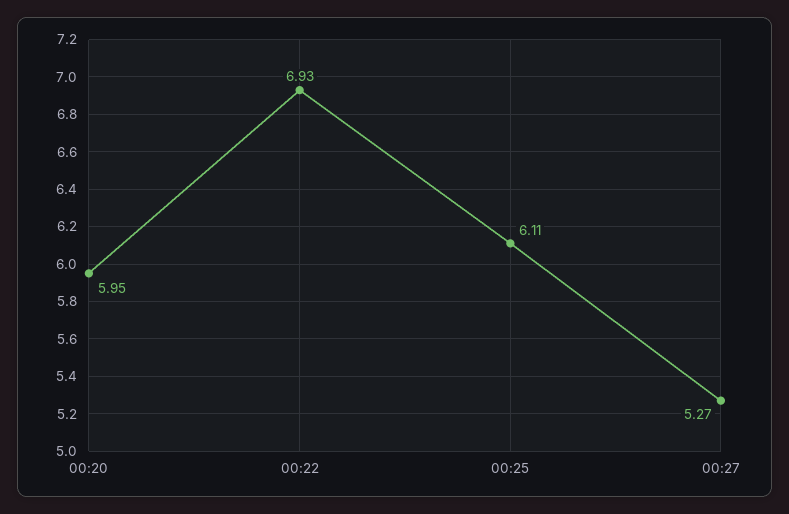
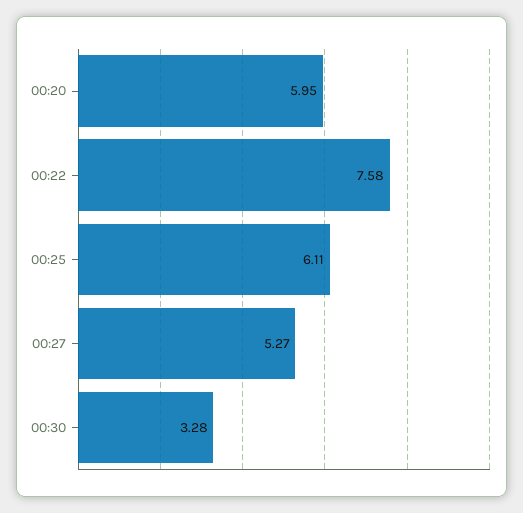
00:22: 6.93 -> 7.58
00:30: none -> 3.28

